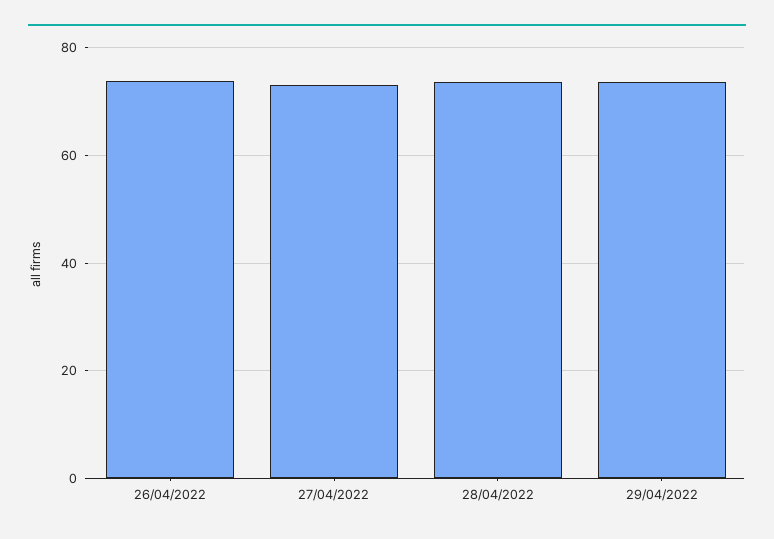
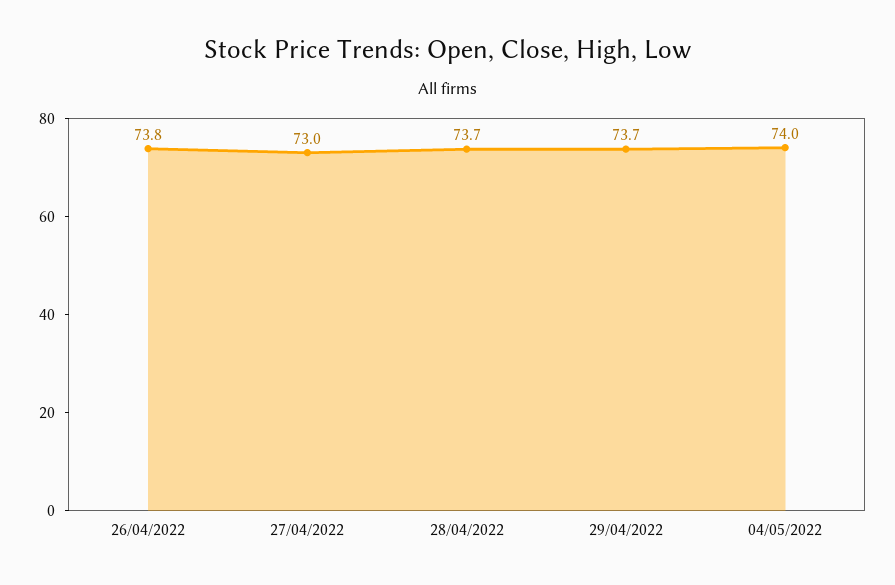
04/05/2022: none -> 74

